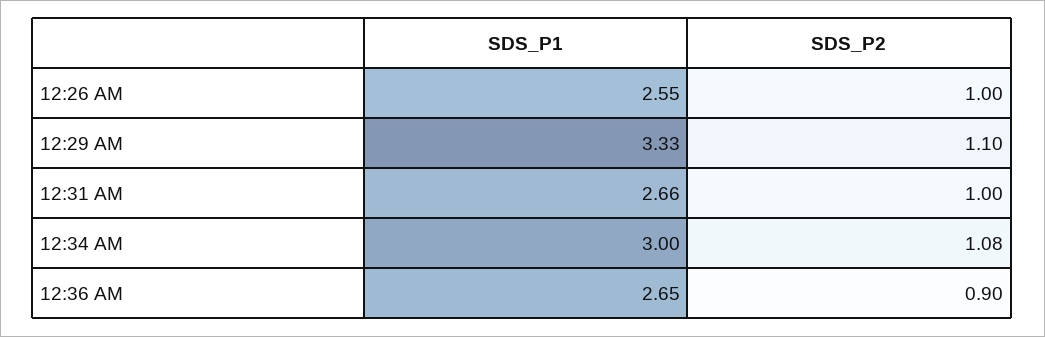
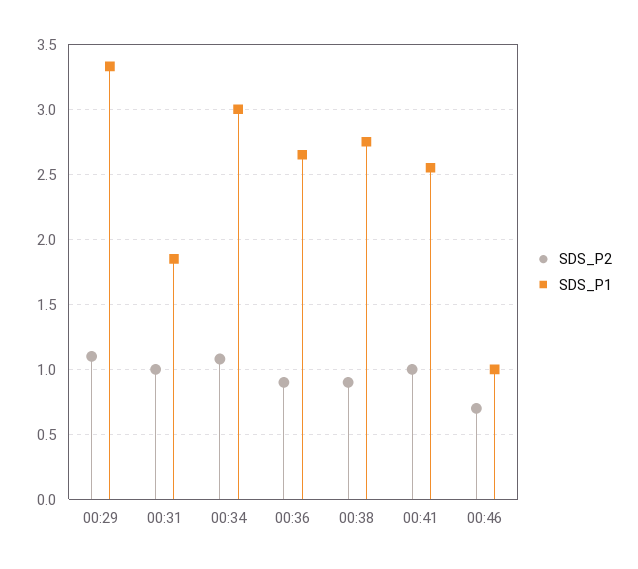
SDS_P1, 12:26 AM: 2.55 -> none
SDS_P2, 12:26 AM: 1 -> none
SDS_P1, 12:31 AM: 2.66 -> 1.85
SDS_P2, 00:38: none -> 0.9
SDS_P1, 00:38: none -> 2.75
SDS_P2, 00:41: none -> 1
SDS_P1, 00:41: none -> 2.55
SDS_P2, 00:46: none -> 0.7
SDS_P1, 00:46: none -> 1

